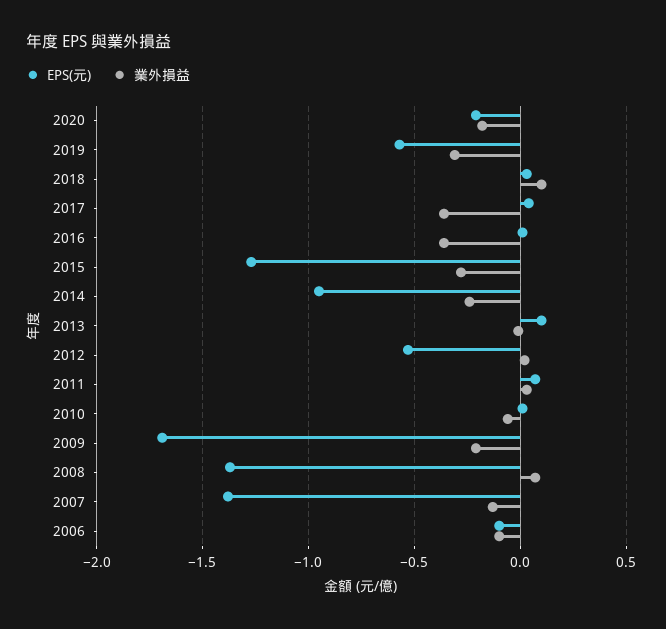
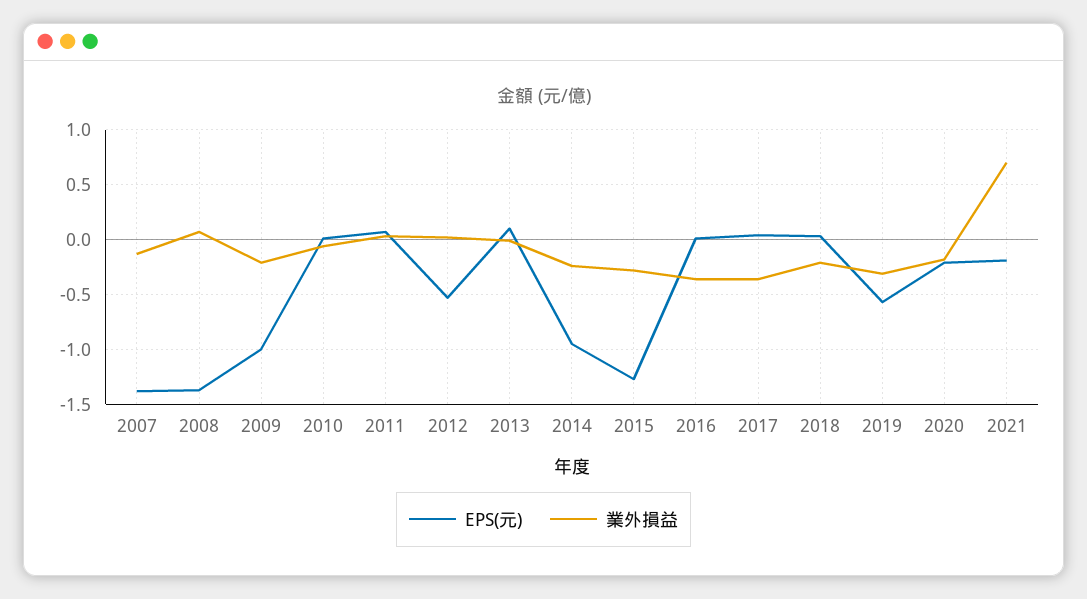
業外損益, 2018: 0.1 -> -0.2
EPS(元), 2009: -1.7 -> -1
EPS(元), 2006: -0.1 -> none
業外損益, 2006: -0.1 -> none
EPS(元), 2021: none -> -0.2
業外損益, 2021: none -> 0.7

